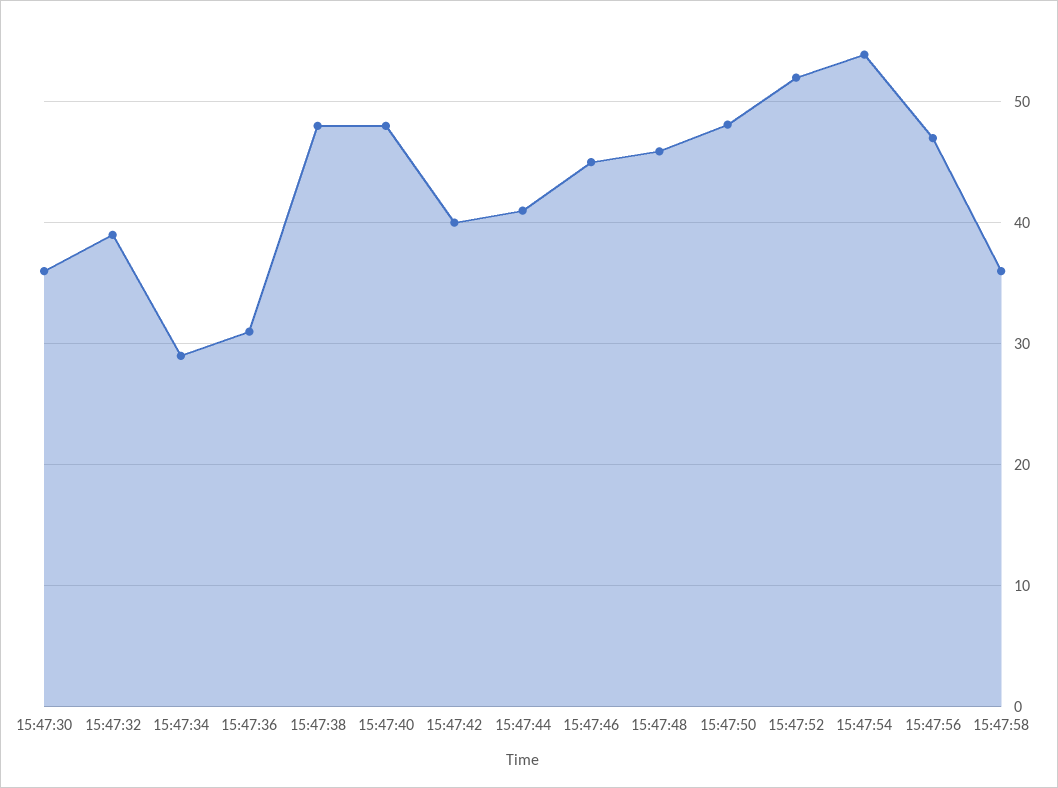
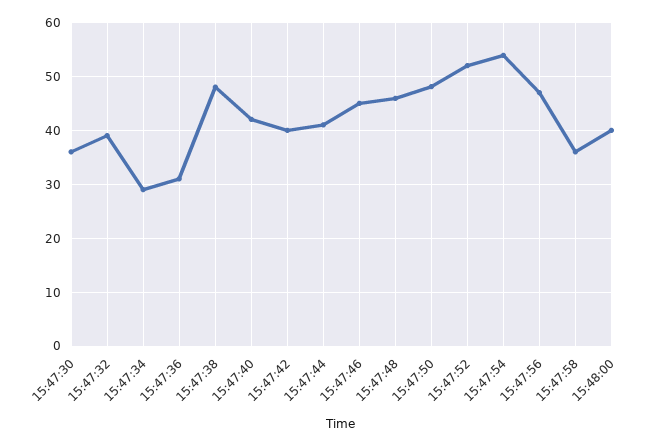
15:47:40: 48 -> 42
15:48:00: none -> 40

